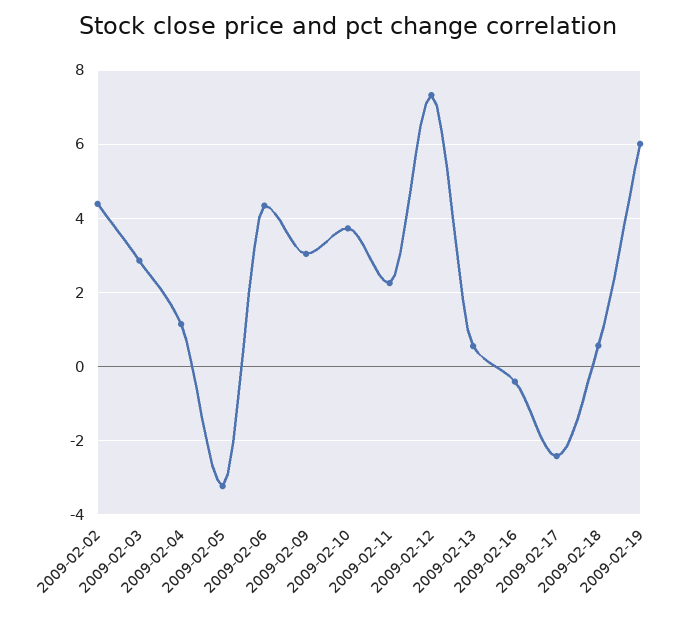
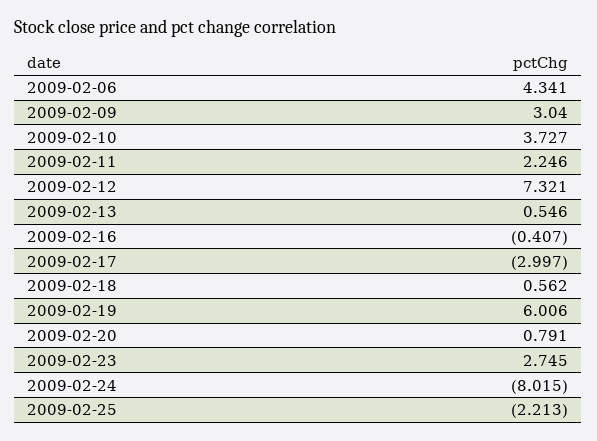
2009-02-02: 4.4 -> none
2009-02-03: 2.8 -> none
2009-02-04: 1.2 -> none
2009-02-05: -3.2 -> none
2009-02-17: -2.4 -> -2.997
2009-02-20: none -> 0.791
2009-02-23: none -> 2.745
2009-02-24: none -> -8.015
2009-02-25: none -> -2.213

